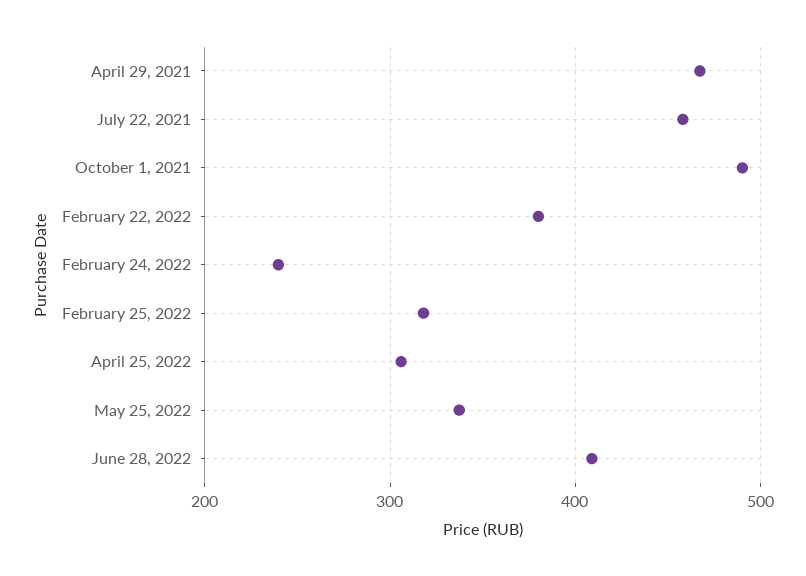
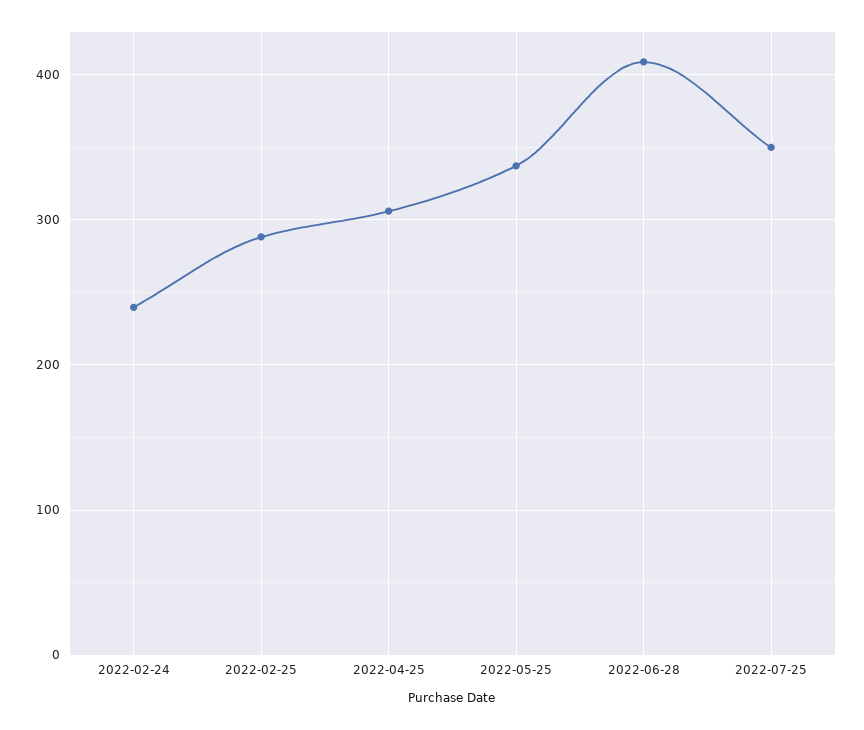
April 29, 2021: 470 -> none
July 22, 2021: 460 -> none
October 1, 2021: 490 -> none
February 22, 2022: 380 -> none
February 25, 2022: 320 -> 290
2022-07-25: none -> 350

